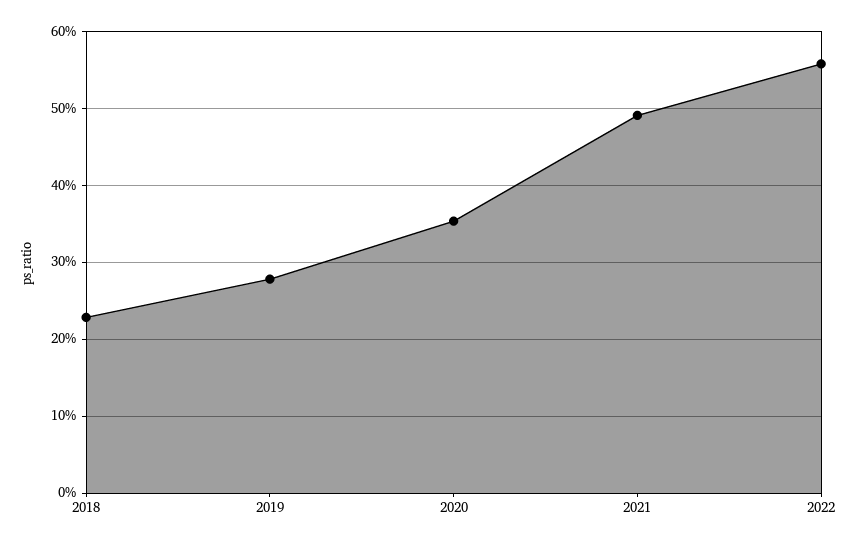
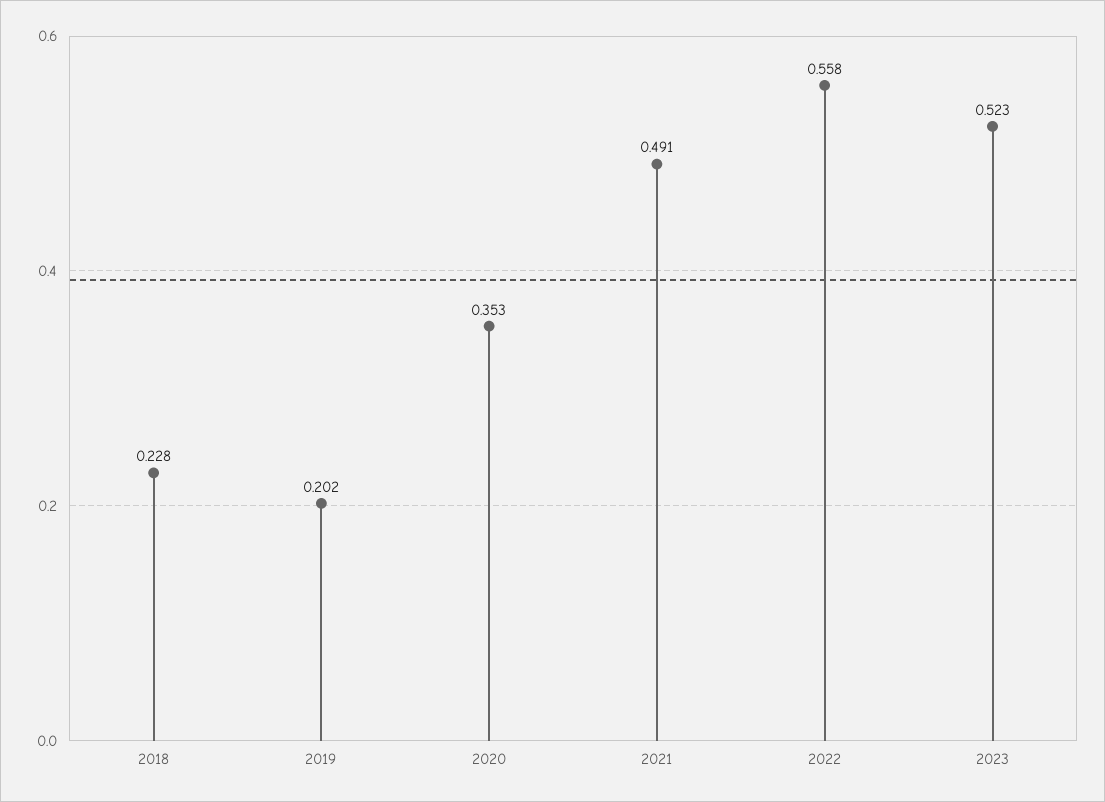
2019: 0.28 -> 0.202
2023: none -> 0.523

